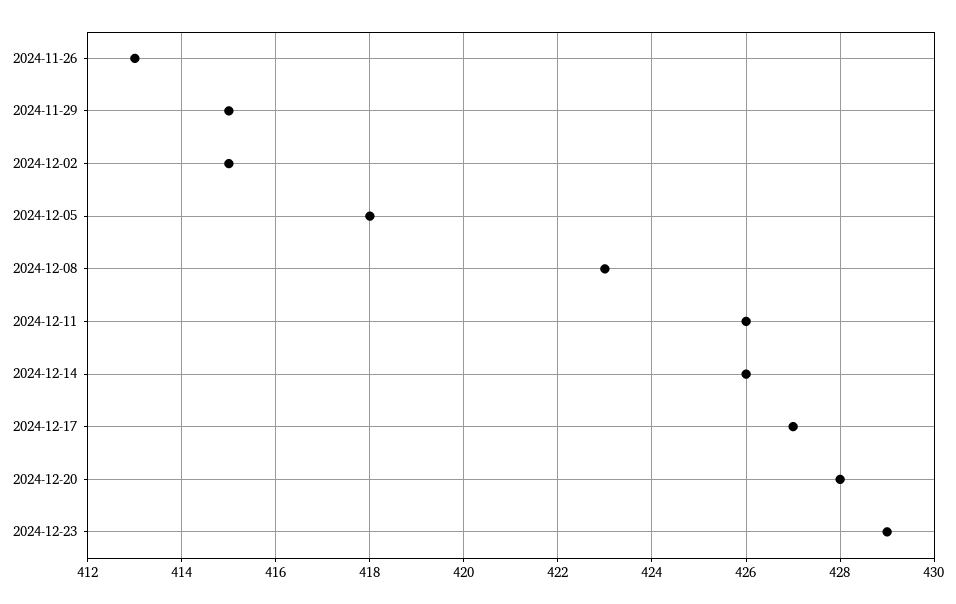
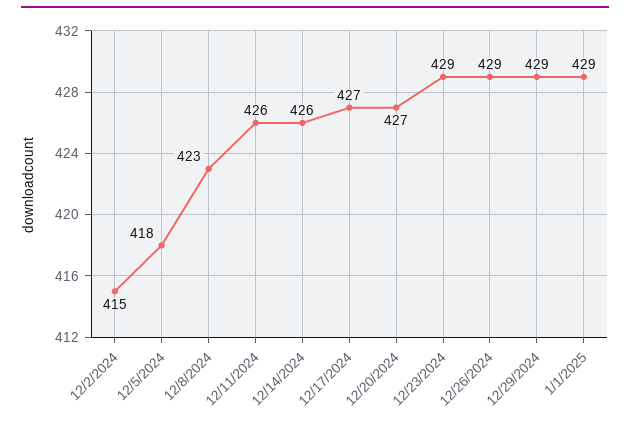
2024-11-26: 413 -> none
2024-11-29: 415 -> none
2024-12-20: 428 -> 427
12/26/2024: none -> 429
12/29/2024: none -> 429
1/1/2025: none -> 429

